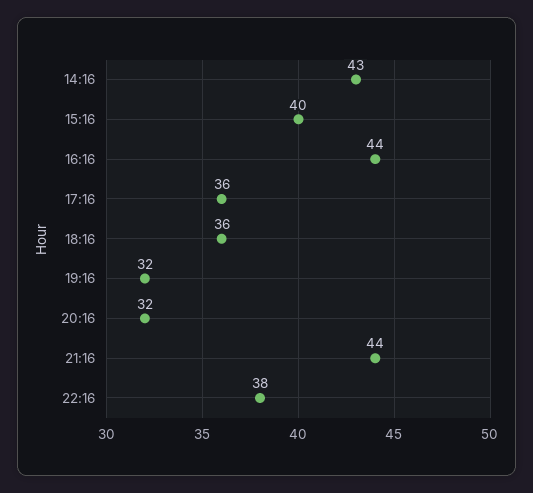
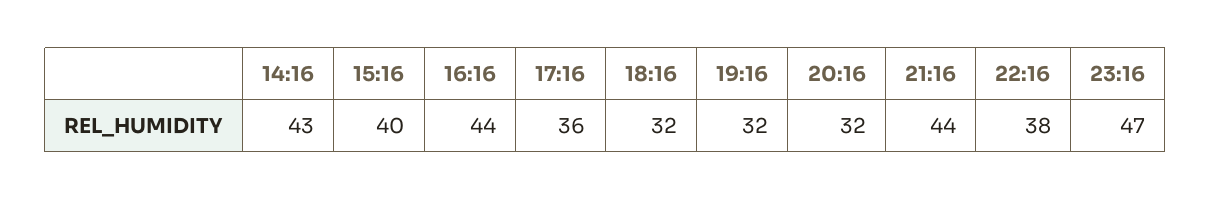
18:16: 36 -> 32
23:16: none -> 47

